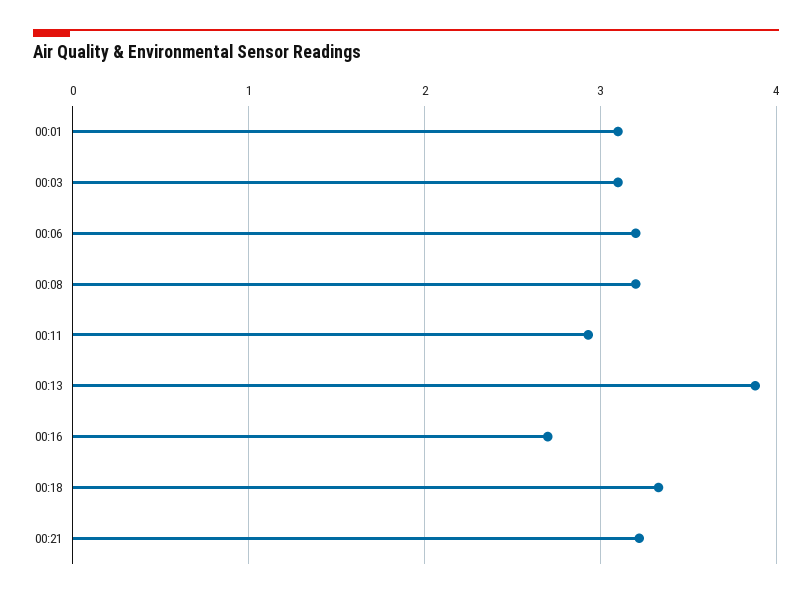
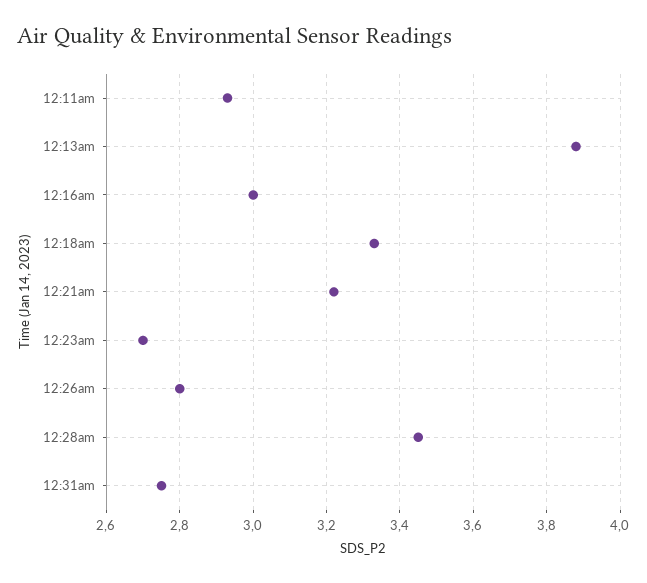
00:01: 3.1 -> none
00:03: 3.1 -> none
00:06: 3.2 -> none
00:08: 3.2 -> none
00:16: 2.7 -> 3
12:23am: none -> 2.7
12:26am: none -> 2.8
12:28am: none -> 3.45
12:31am: none -> 2.75

